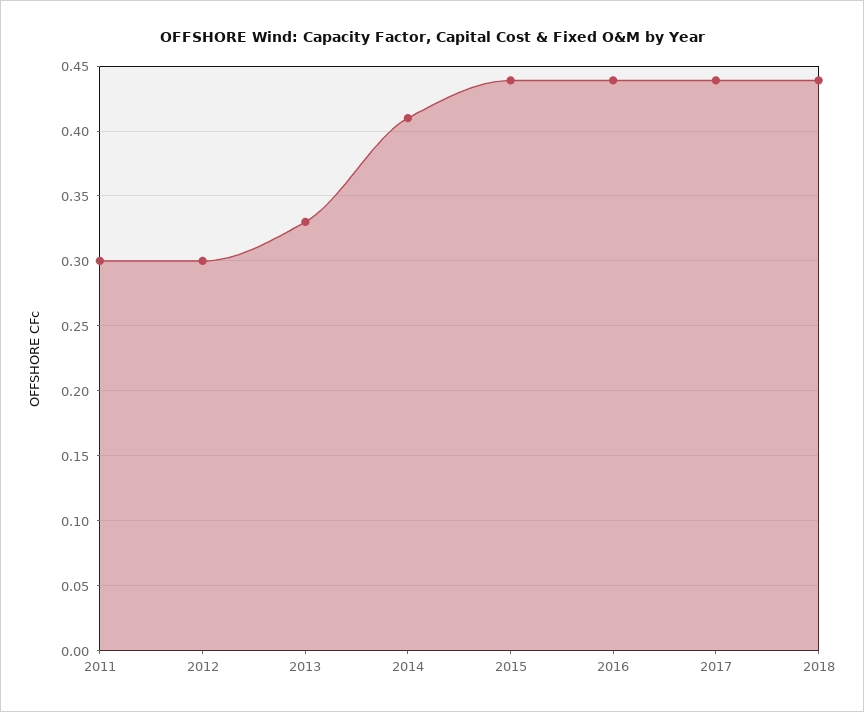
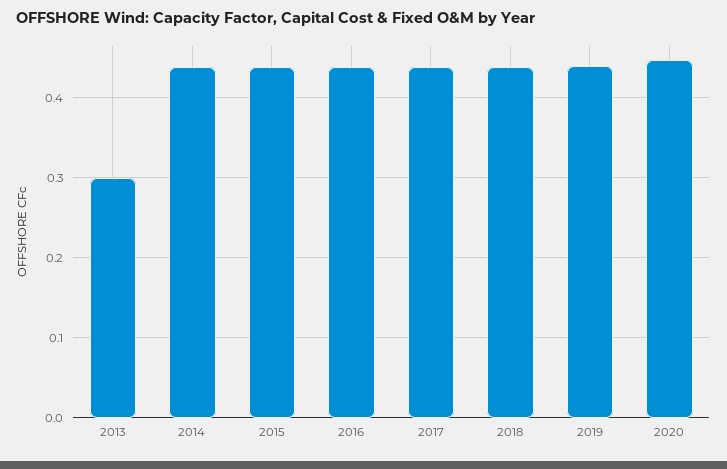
2011: 0.3 -> none
2012: 0.3 -> none
2013: 0.33 -> 0.3
2014: 0.41 -> 0.44
2019: none -> 0.44
2020: none -> 0.45

